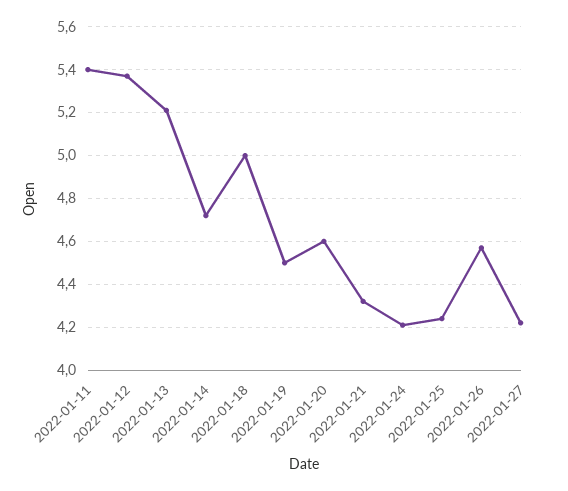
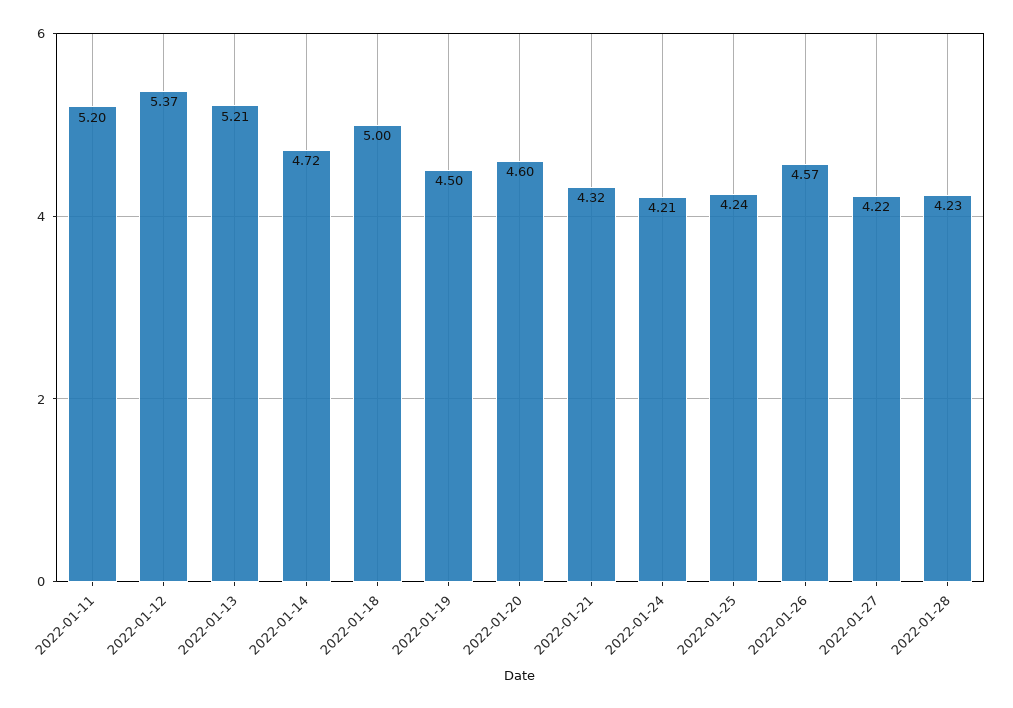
2022-01-11: 5.4 -> 5.2
2022-01-28: none -> 4.23

